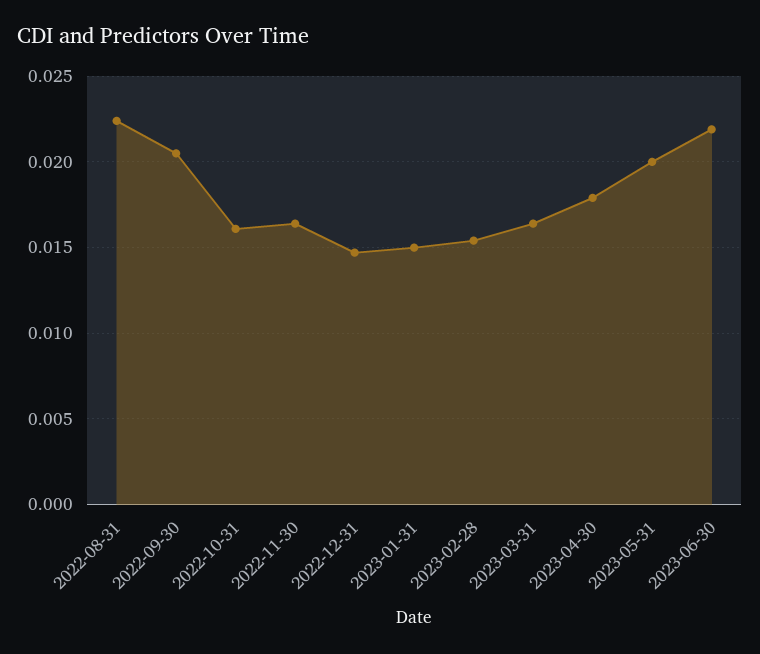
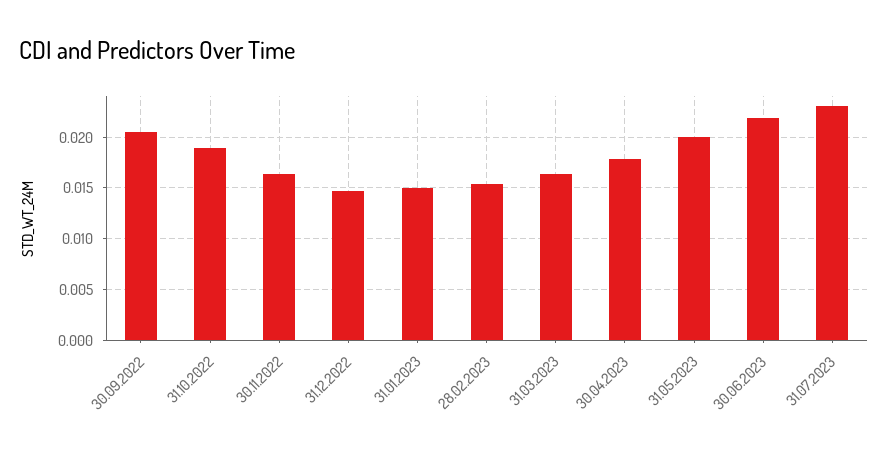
2022-08-31: 0.0225 -> none
2022-10-31: 0.016 -> 0.019
31.07.2023: none -> 0.023

